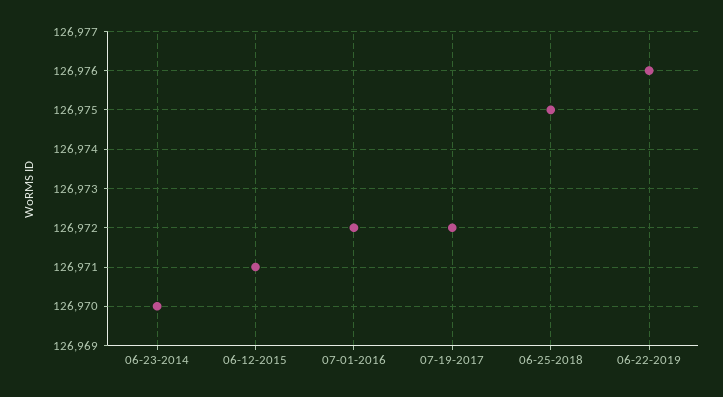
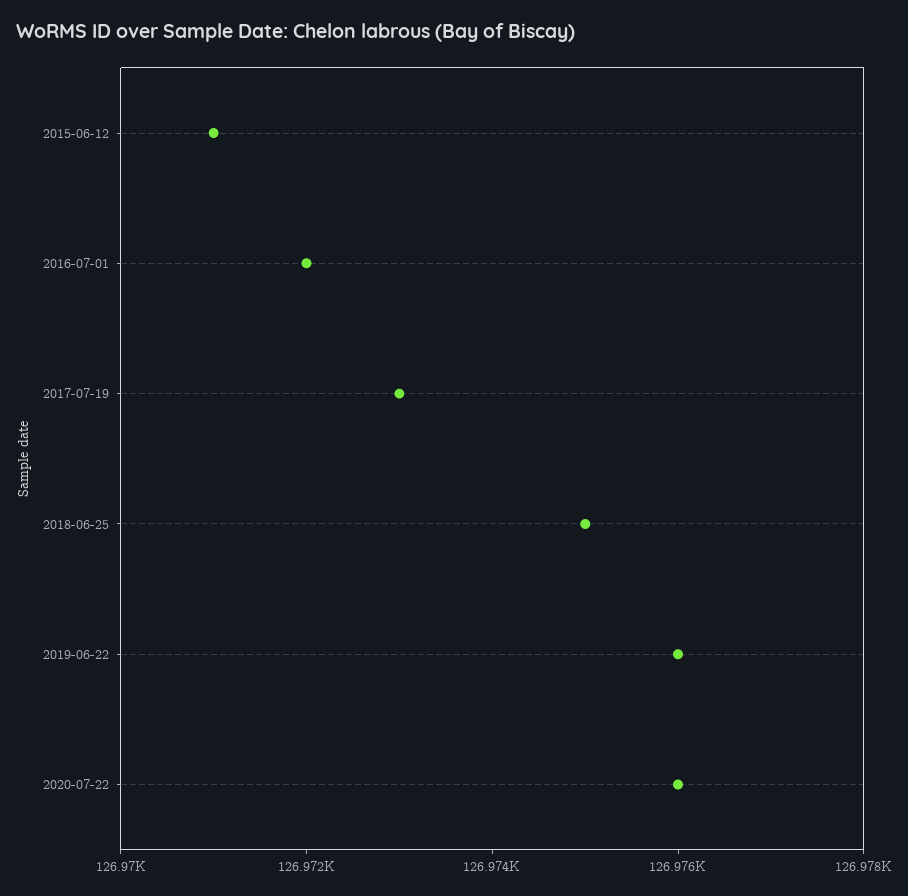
06-23-2014: 126970 -> none
07-19-2017: 126972 -> 126973
2020-07-22: none -> 126976

